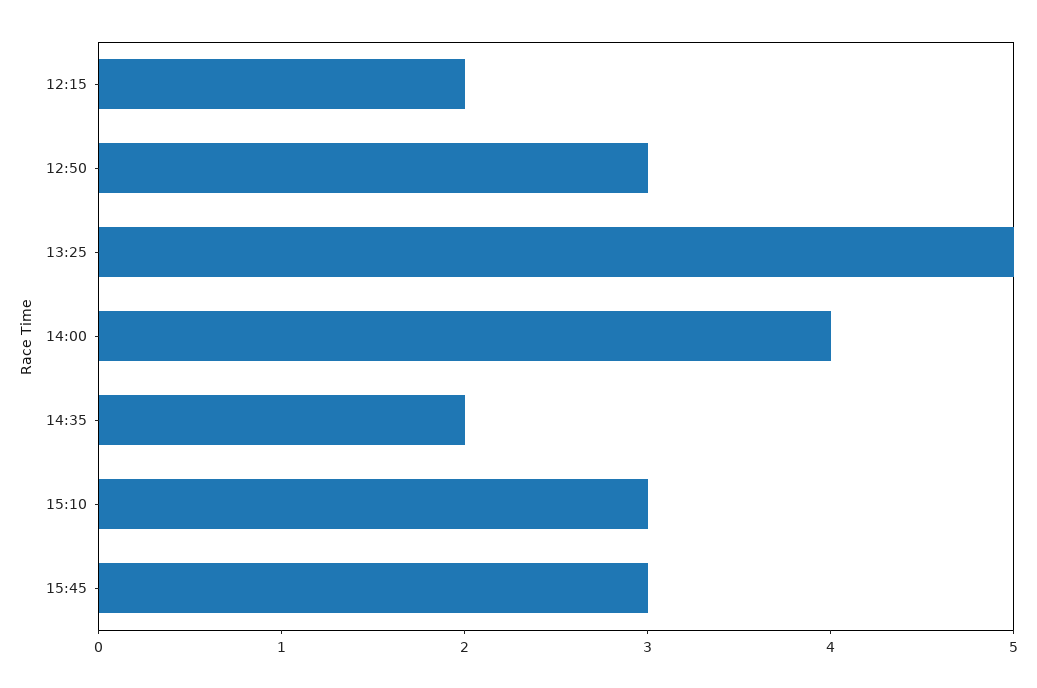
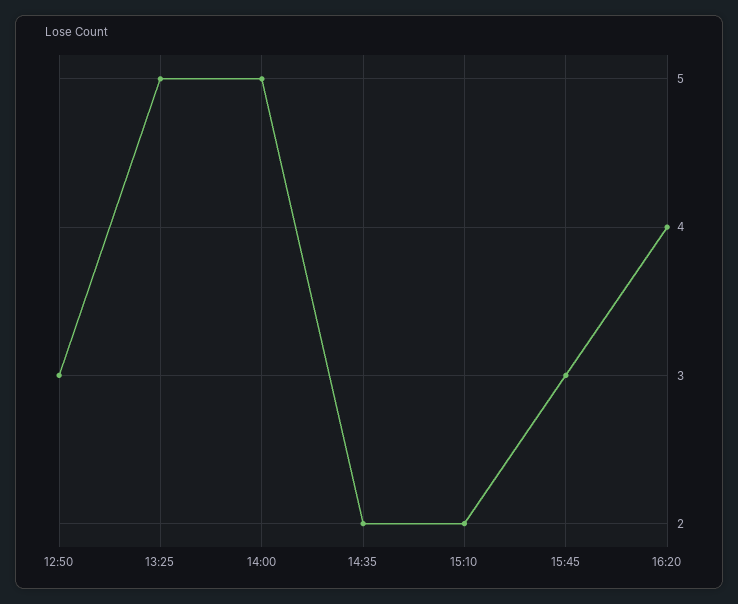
12:15: 2 -> none
14:00: 4 -> 5
15:10: 3 -> 2
16:20: none -> 4

